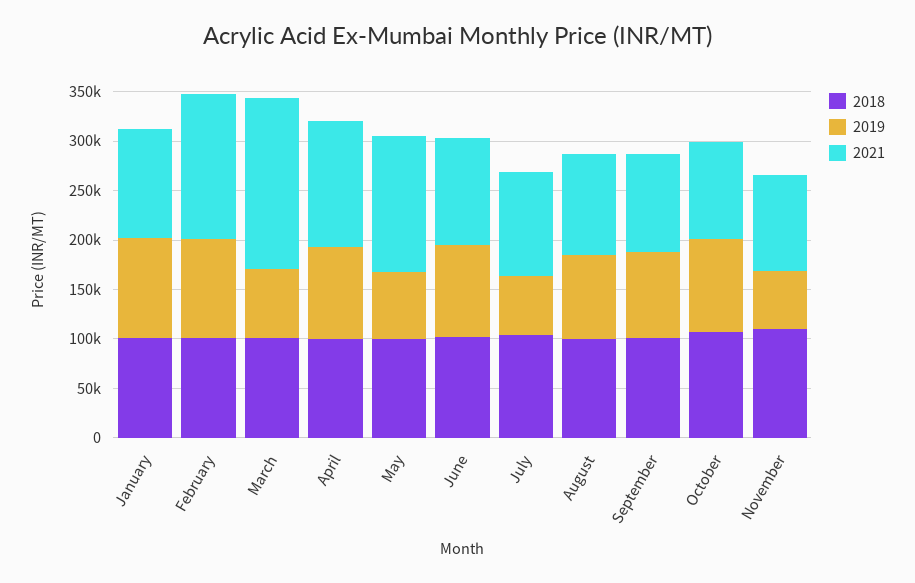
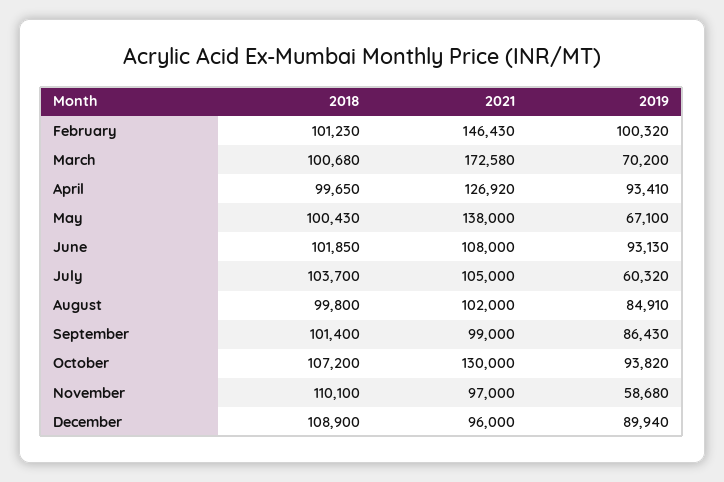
2018, January: 100000 -> none
2019, January: 100000 -> none
2021, January: 110000 -> none
2021, October: 100000 -> 130000
2018, December: none -> 108900
2021, December: none -> 96000
2019, December: none -> 89940

